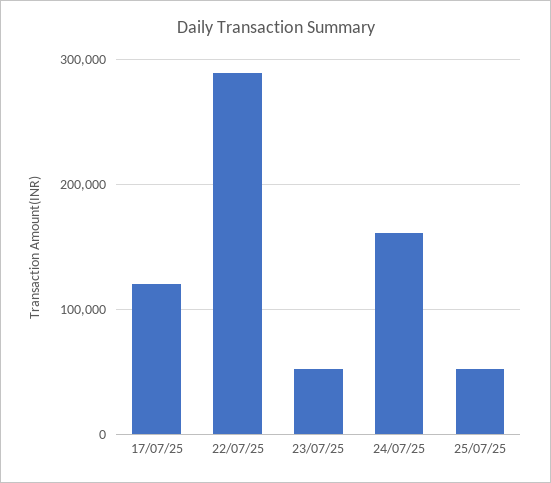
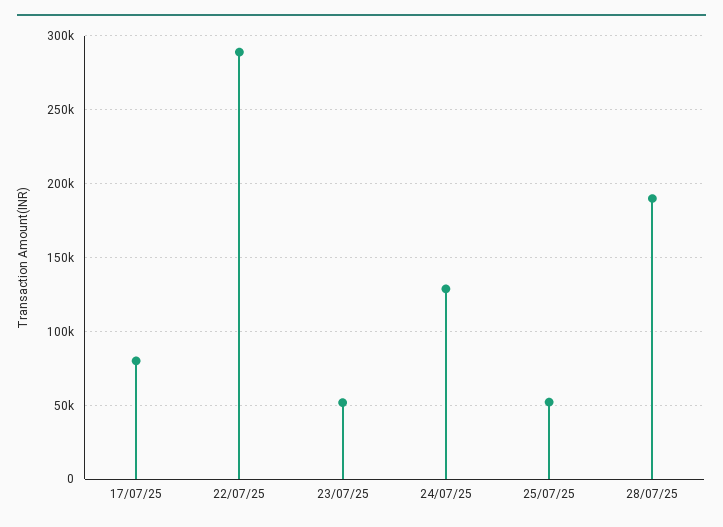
17/07/25: 120000 -> 80000
24/07/25: 160000 -> 130000
28/07/25: none -> 190000

